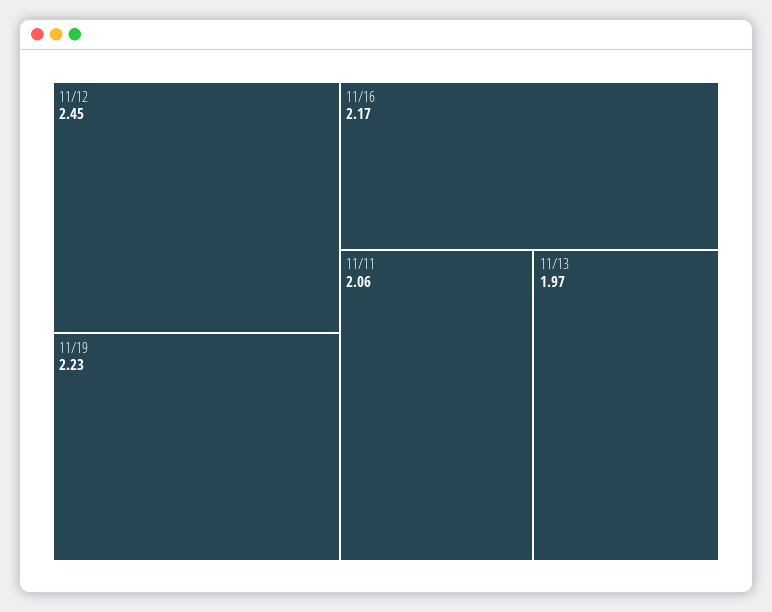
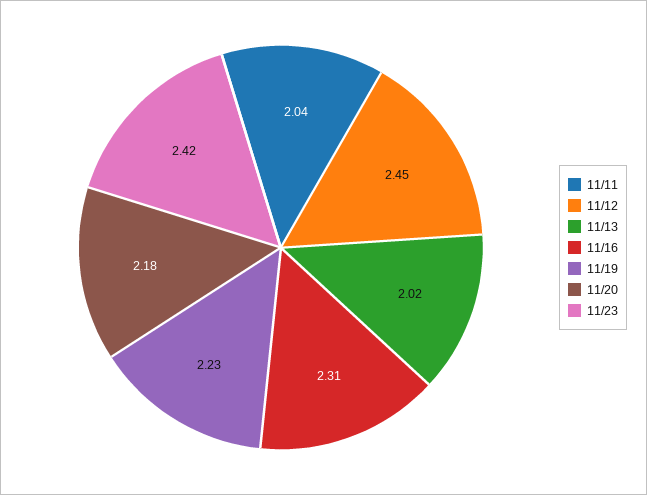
11/16: 2.17 -> 2.31
11/11: 2.06 -> 2.04
11/13: 1.97 -> 2.02
11/20: none -> 2.18
11/23: none -> 2.42

